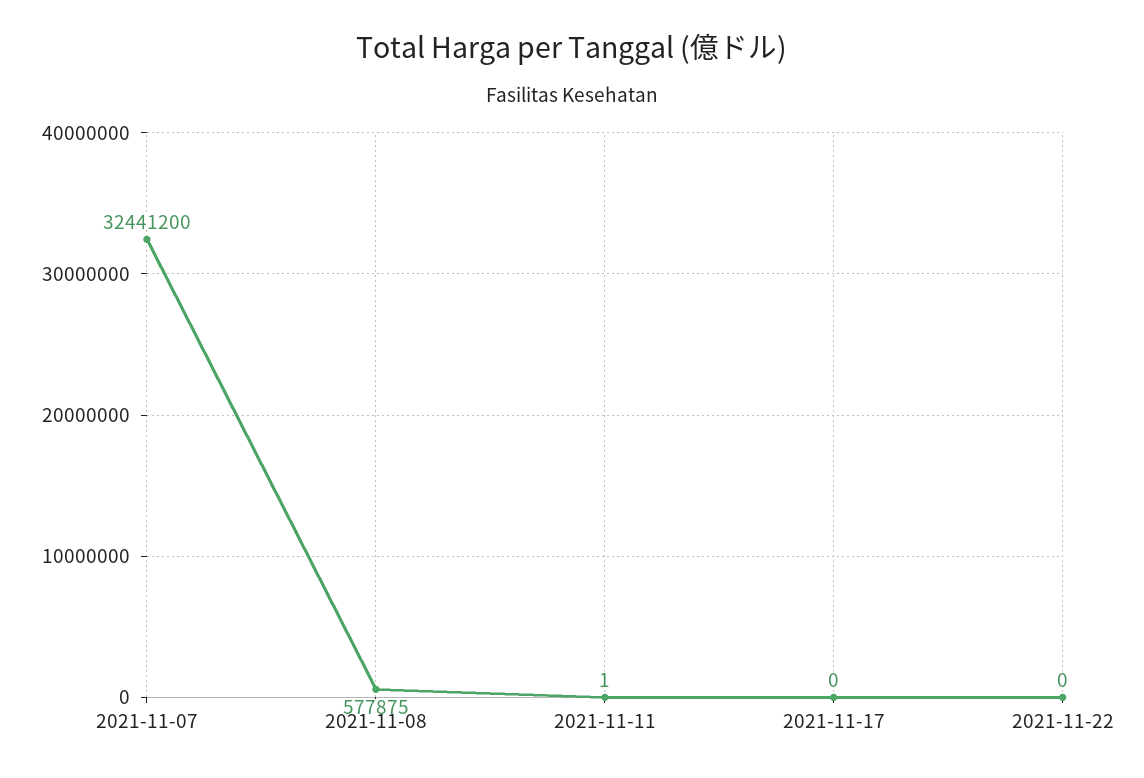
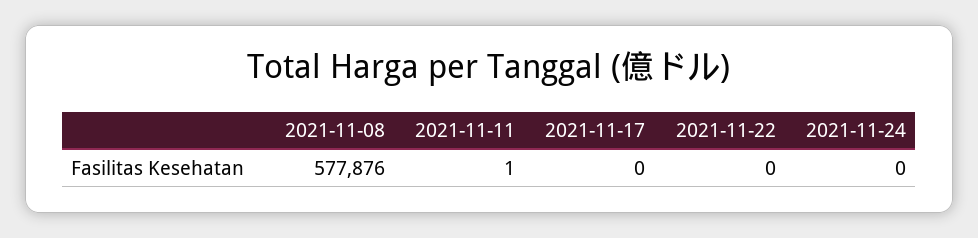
2021-11-07: 32441200 -> none
2021-11-08: 577875 -> 577876
2021-11-24: none -> 0

